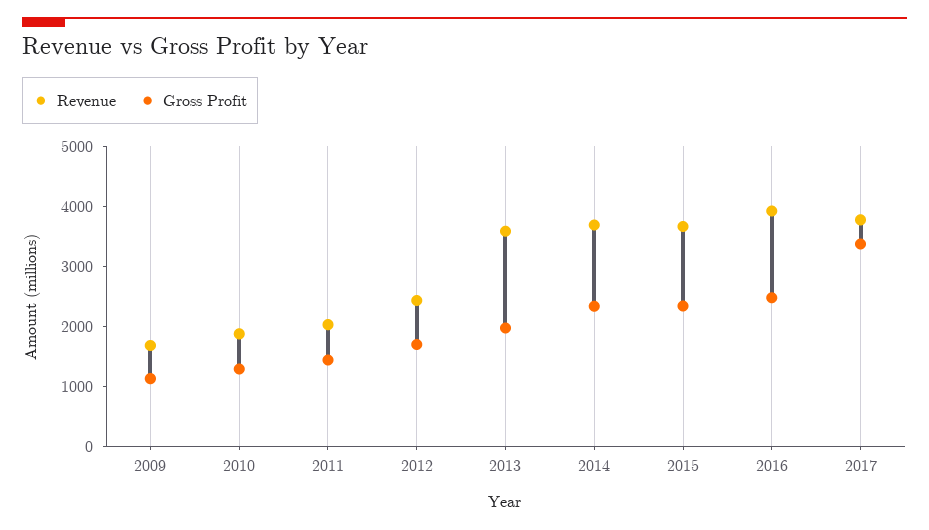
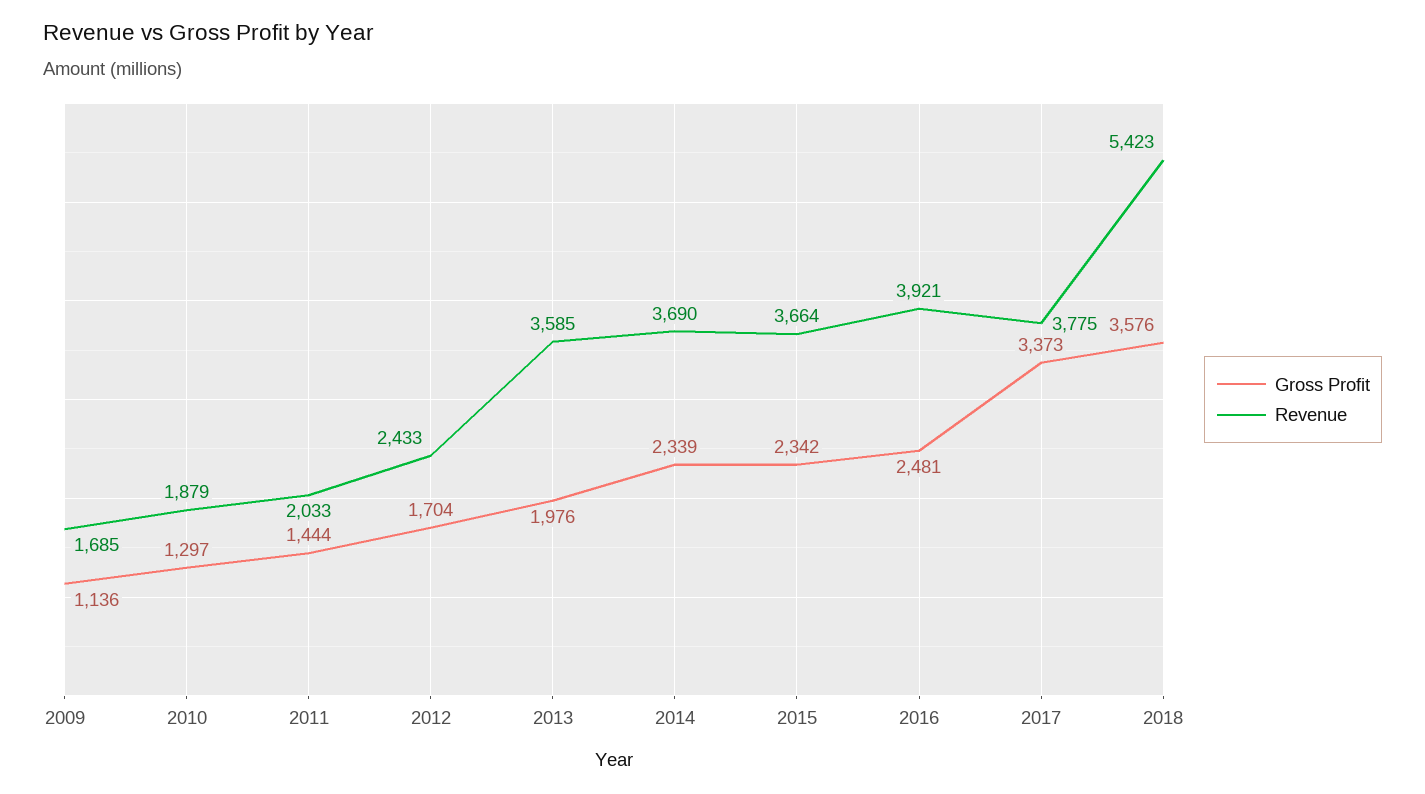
Gross Profit, 2018: none -> 3576
Revenue, 2018: none -> 5423

